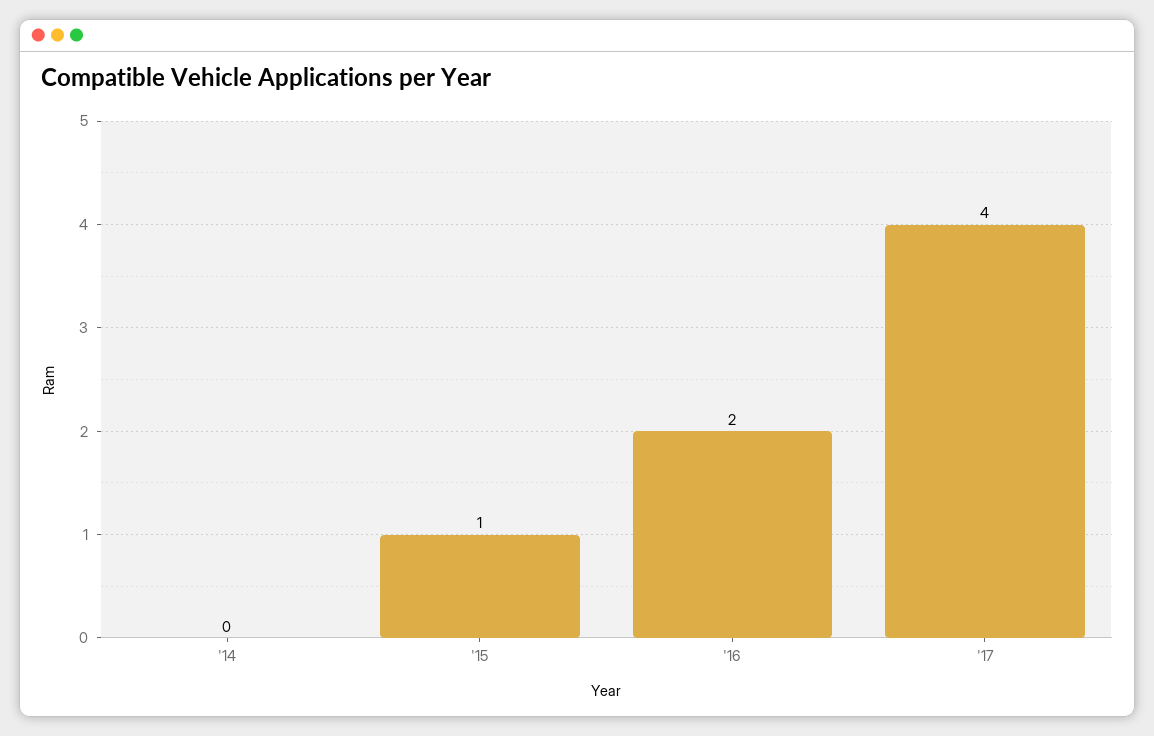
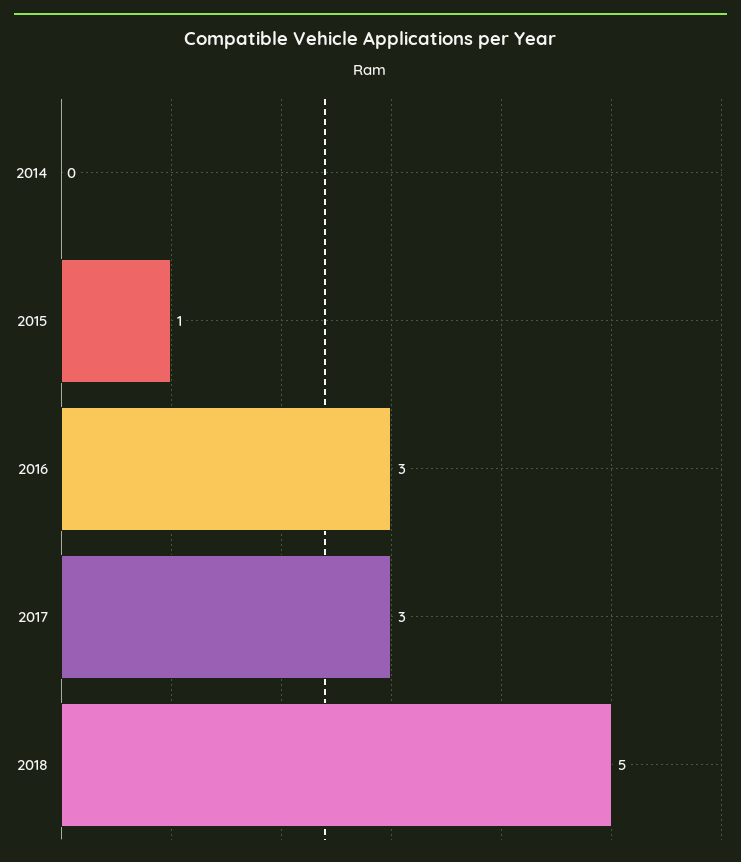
'16: 2 -> 3
'17: 4 -> 3
2018: none -> 5

